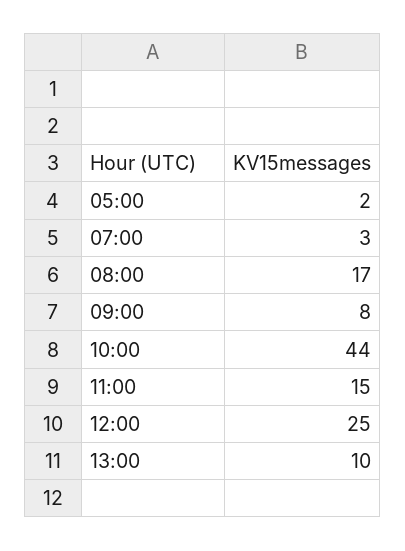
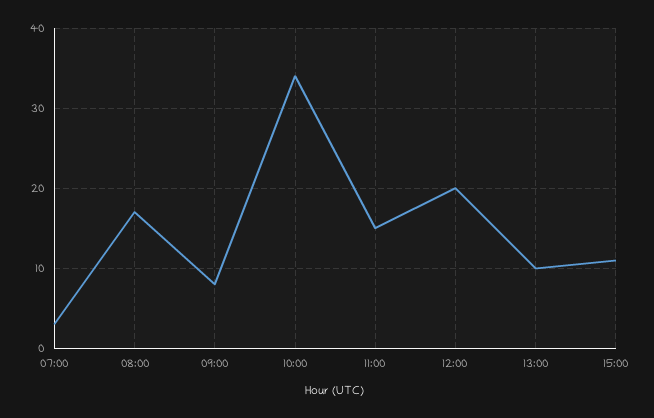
05:00: 2 -> none
10:00: 44 -> 34
12:00: 25 -> 20
15:00: none -> 11

